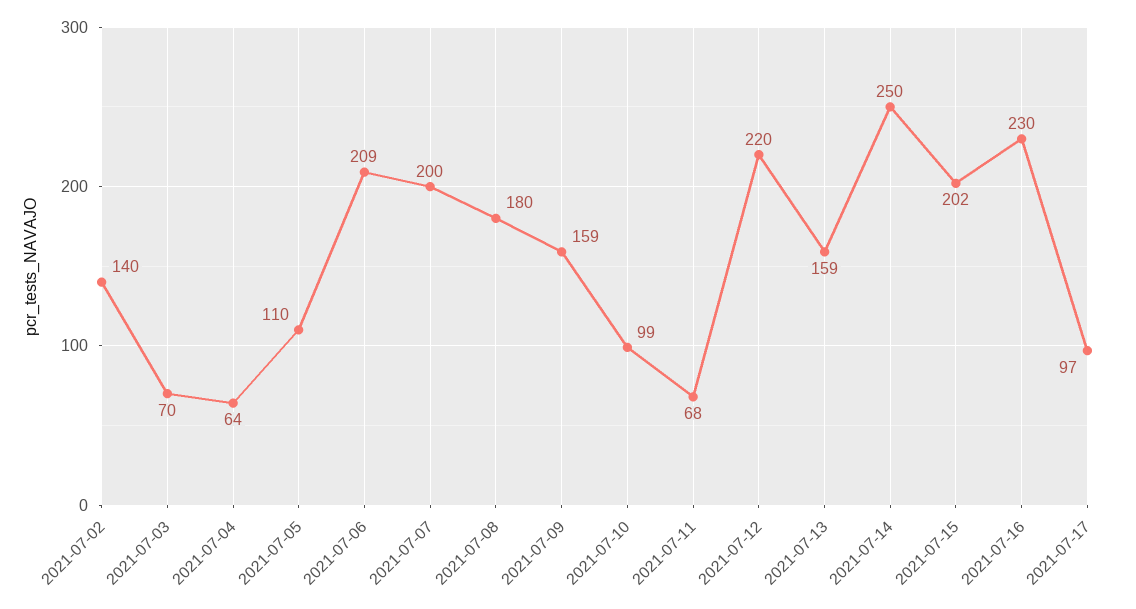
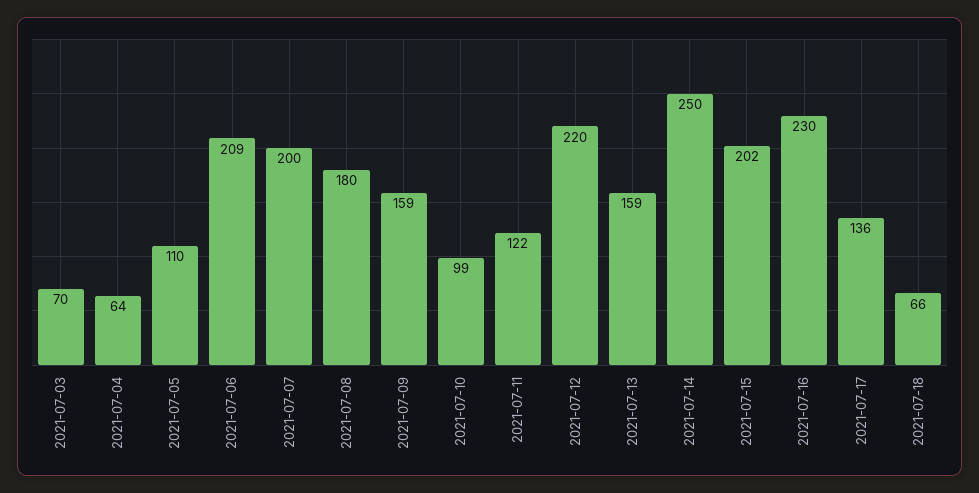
2021-07-02: 140 -> none
2021-07-11: 68 -> 122
2021-07-17: 97 -> 136
2021-07-18: none -> 66

